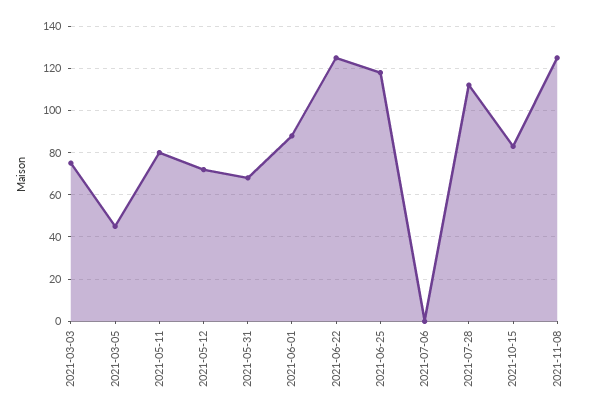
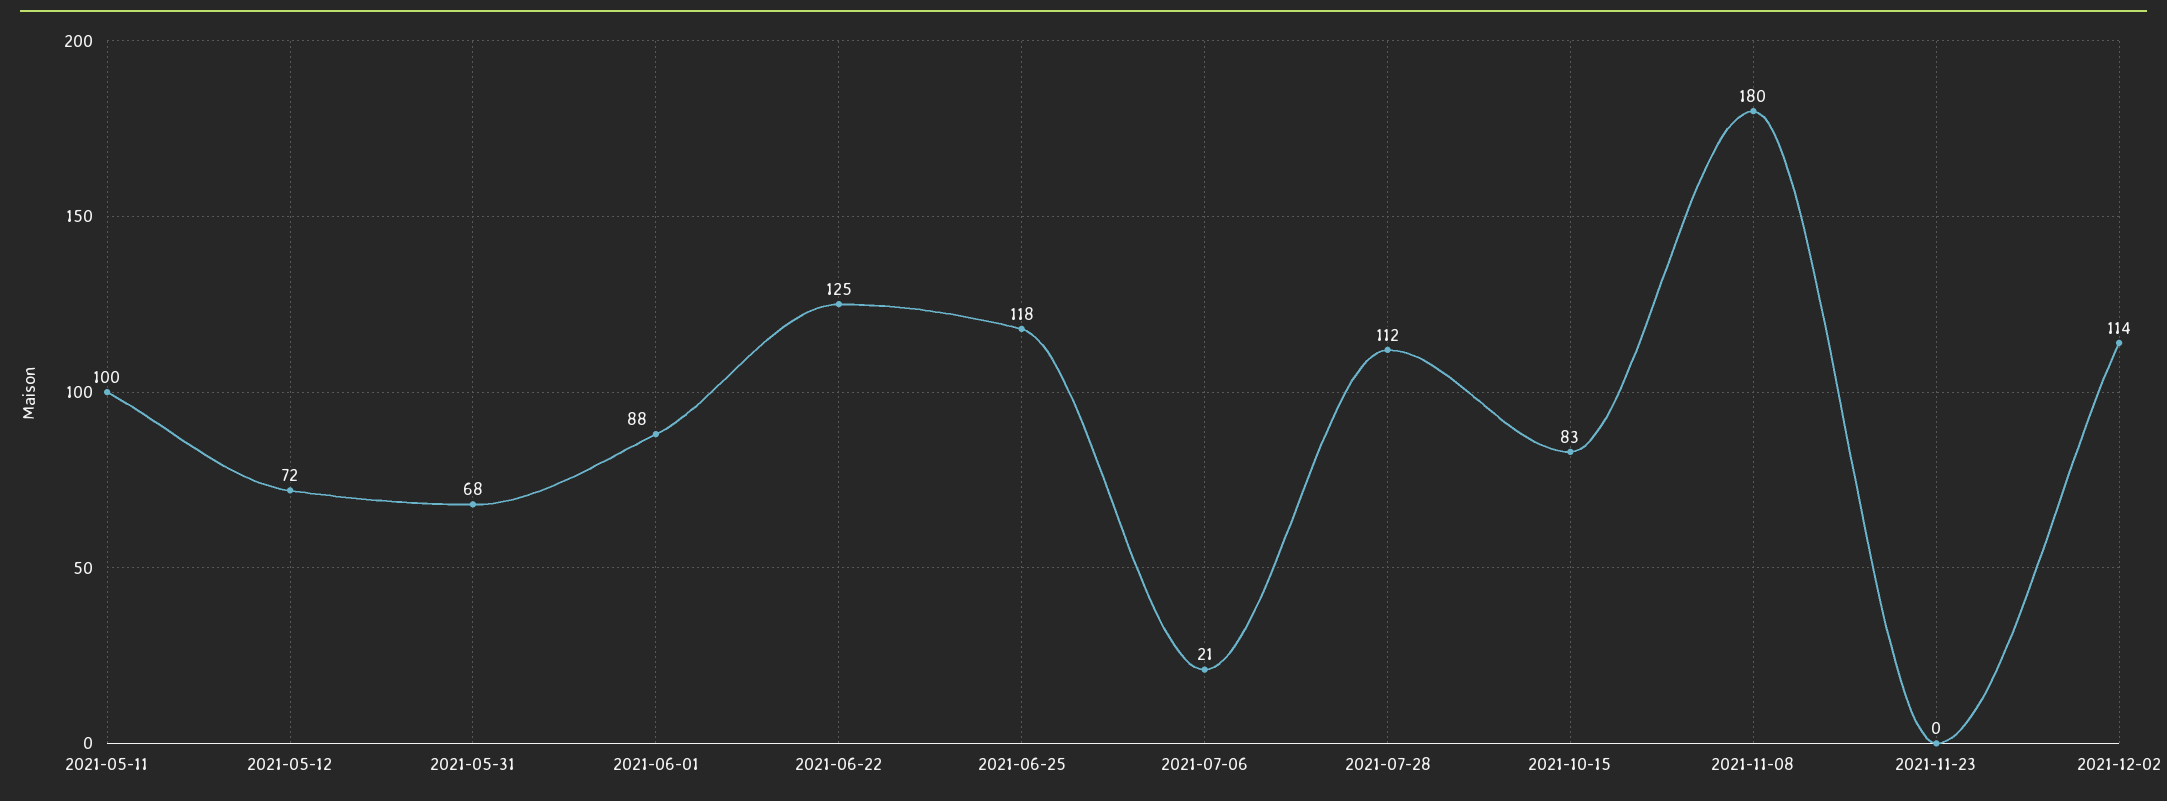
2021-03-03: 75 -> none
2021-03-05: 45 -> none
2021-05-11: 80 -> 100
2021-07-06: 0 -> 21
2021-11-08: 125 -> 180
2021-11-23: none -> 0
2021-12-02: none -> 114

